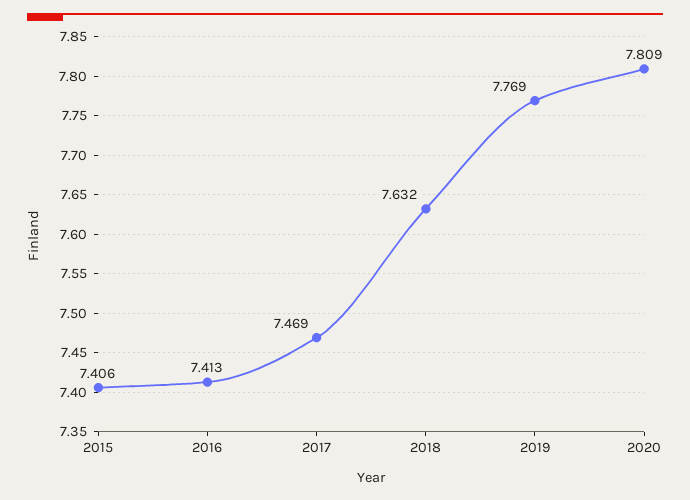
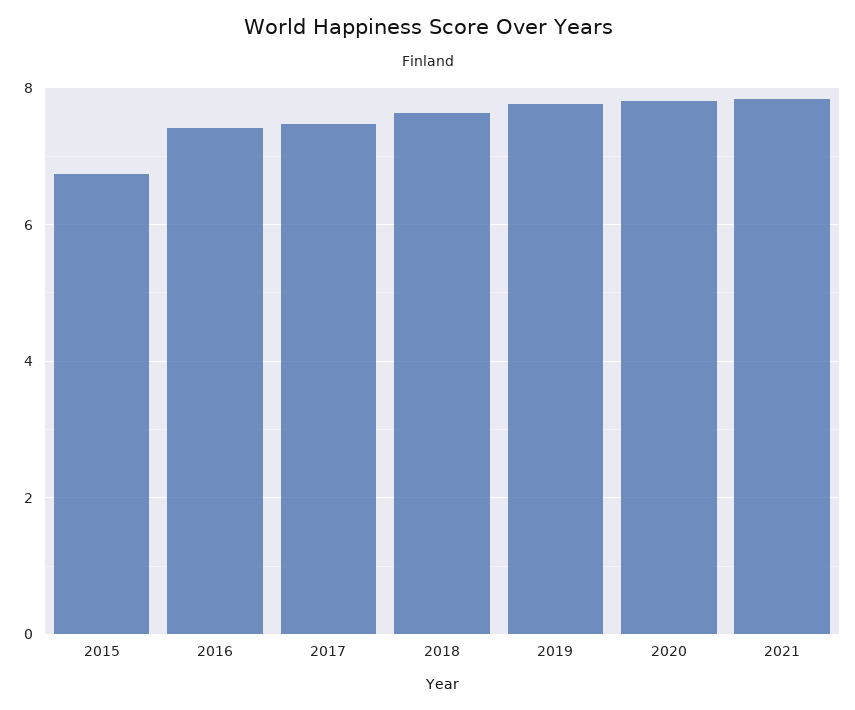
2015: 7.406 -> 6.8
2021: none -> 7.8

